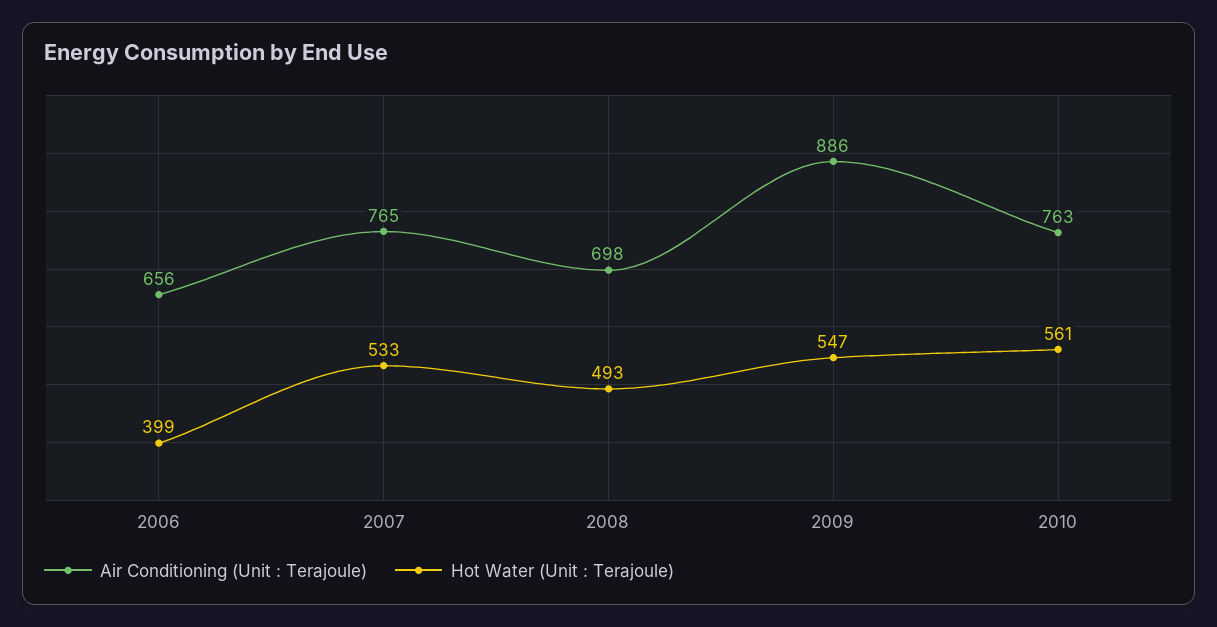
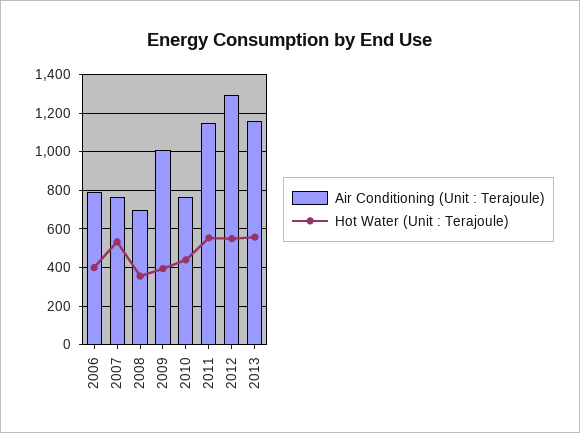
Air Conditioning (Unit : Terajoule), 2006: 656 -> 800
Hot Water (Unit : Terajoule), 2008: 493 -> 350
Air Conditioning (Unit : Terajoule), 2009: 886 -> 1000
Hot Water (Unit : Terajoule), 2009: 547 -> 400
Hot Water (Unit : Terajoule), 2010: 561 -> 450
Air Conditioning (Unit : Terajoule), 2011: none -> 1150
Hot Water (Unit : Terajoule), 2011: none -> 550
Air Conditioning (Unit : Terajoule), 2012: none -> 1300
Hot Water (Unit : Terajoule), 2012: none -> 550
Air Conditioning (Unit : Terajoule), 2013: none -> 1150
Hot Water (Unit : Terajoule), 2013: none -> 550

